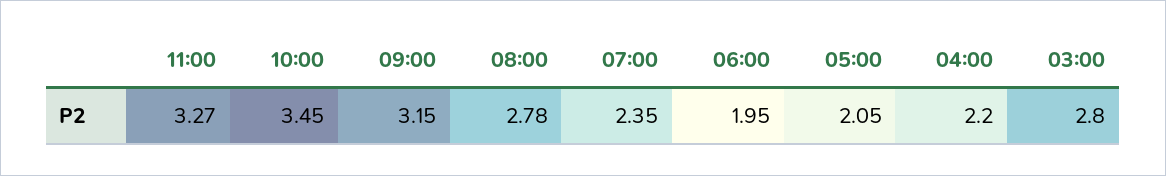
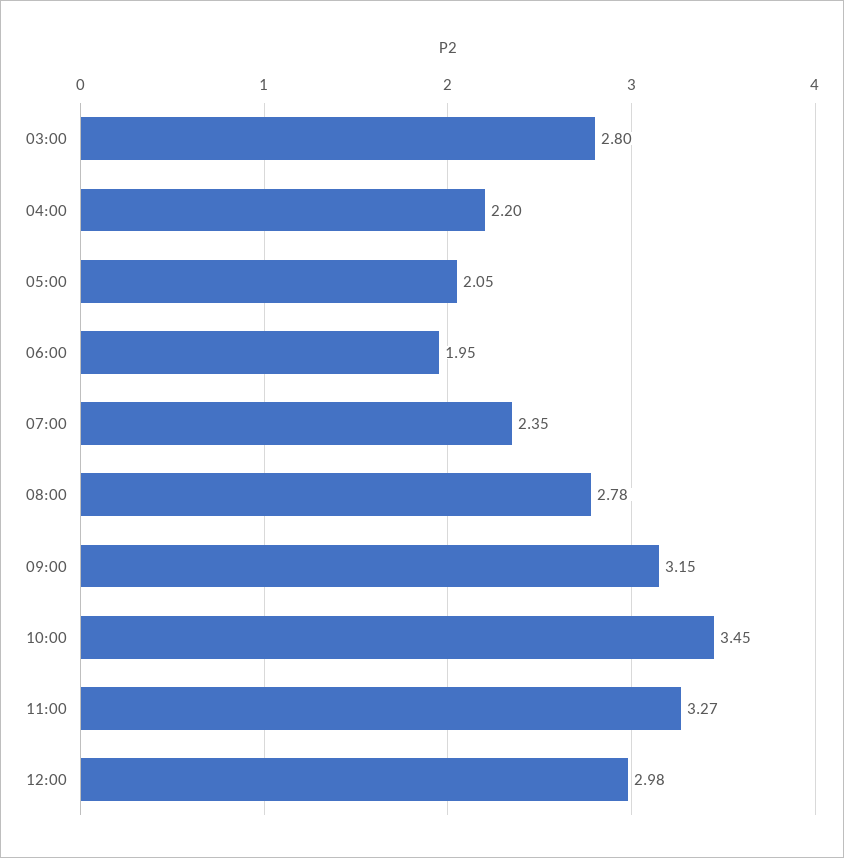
12:00: none -> 2.98

